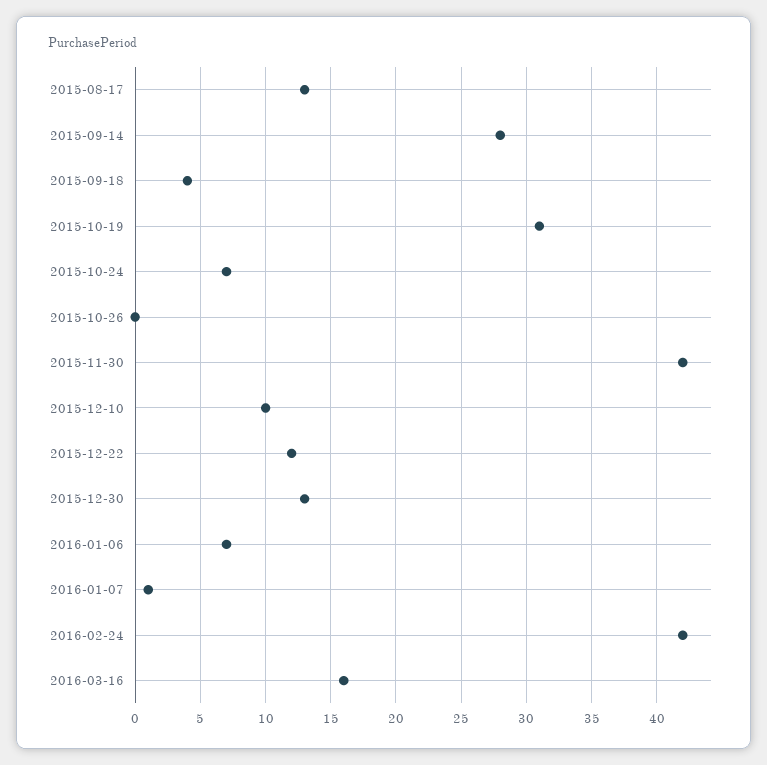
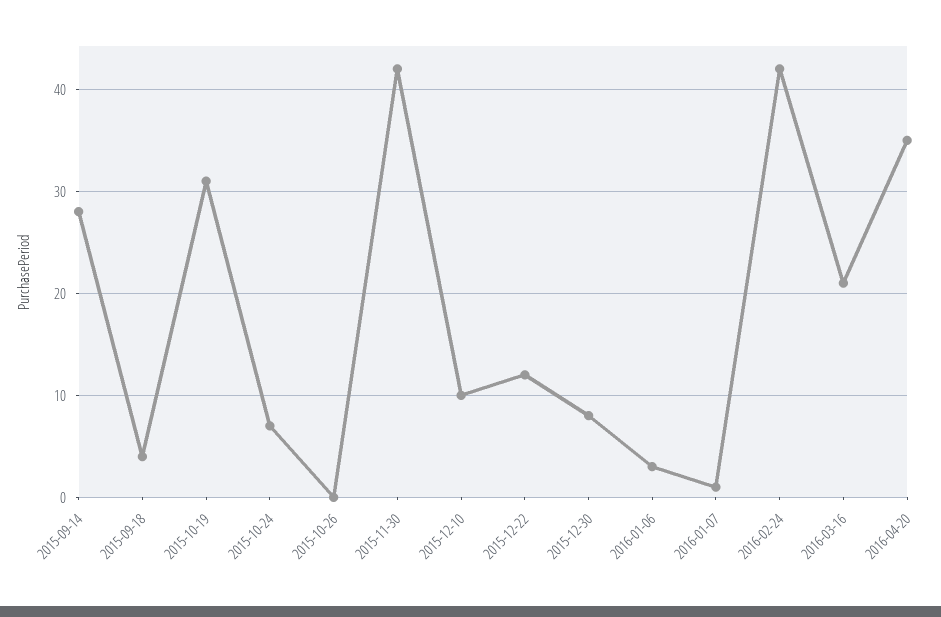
2015-08-17: 13 -> none
2015-12-30: 13 -> 8
2016-01-06: 7 -> 3
2016-03-16: 16 -> 21
2016-04-20: none -> 35

